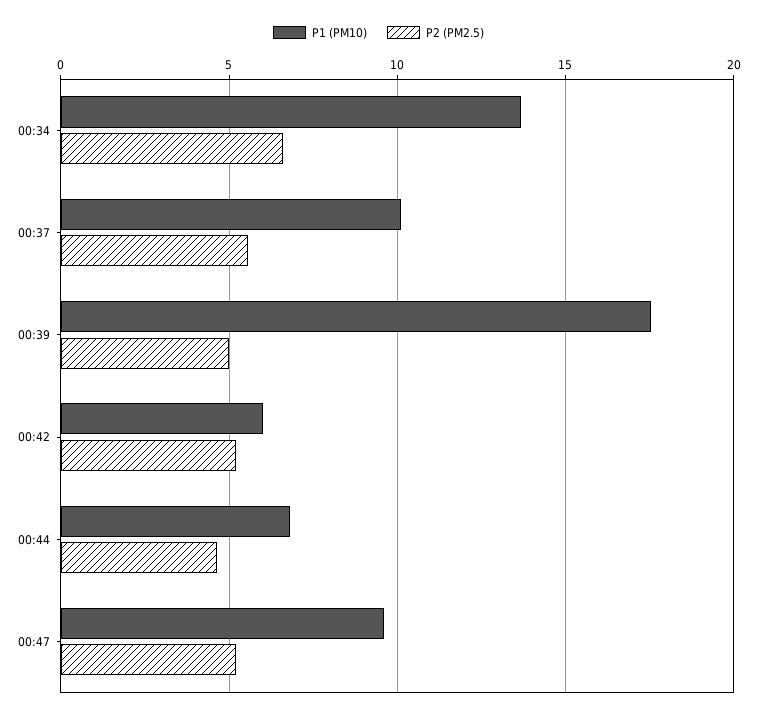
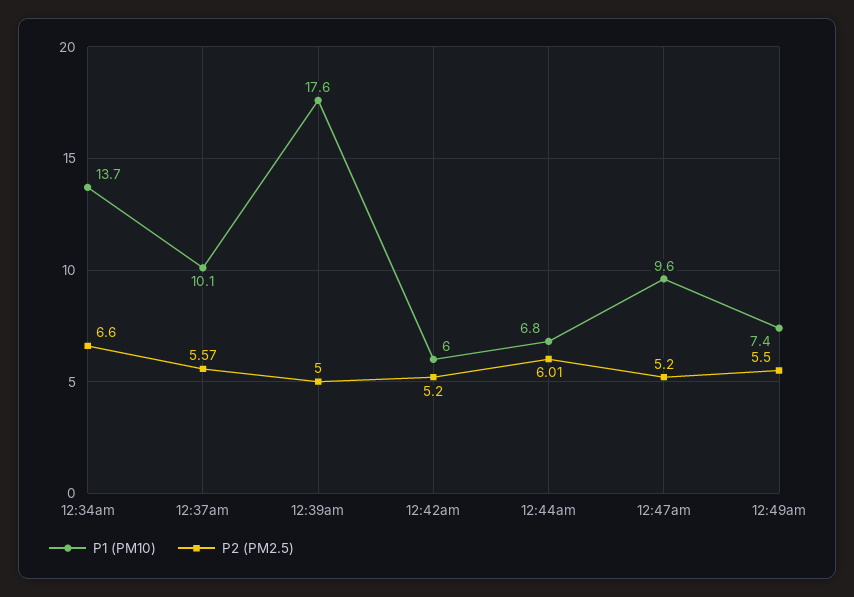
P2 (PM2.5), 00:44: 4.5 -> 6.01
P1 (PM10), 12:49am: none -> 7.4
P2 (PM2.5), 12:49am: none -> 5.5

